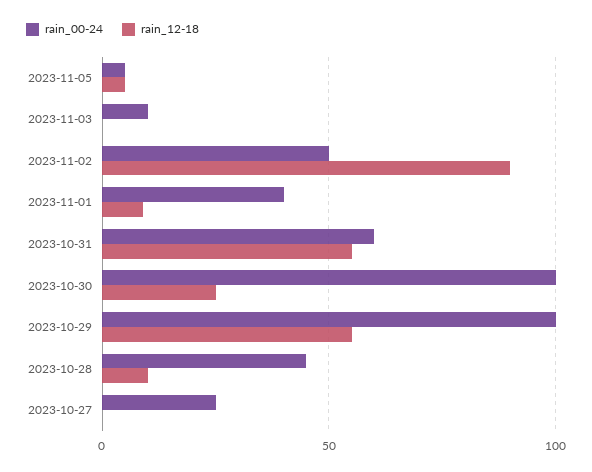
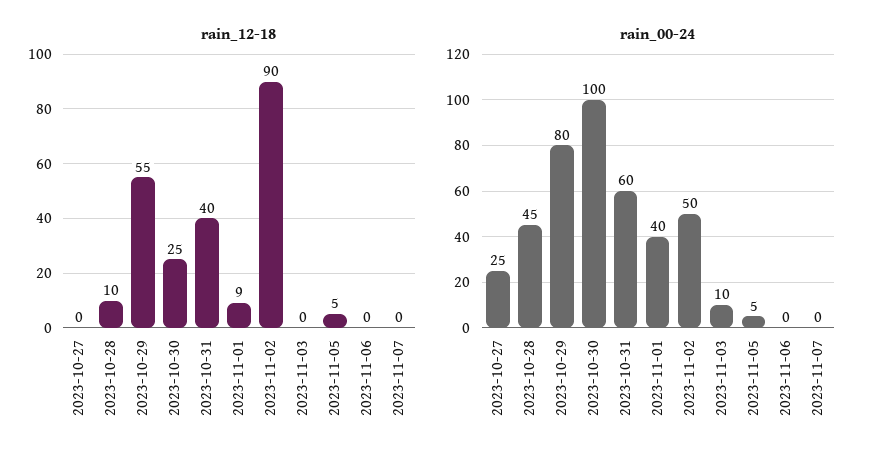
rain_12-18, 2023-10-31: 55 -> 40
rain_00-24, 2023-10-29: 100 -> 80
rain_12-18, 2023-11-06: none -> 0
rain_12-18, 2023-11-07: none -> 0
rain_00-24, 2023-11-06: none -> 0
rain_00-24, 2023-11-07: none -> 0

